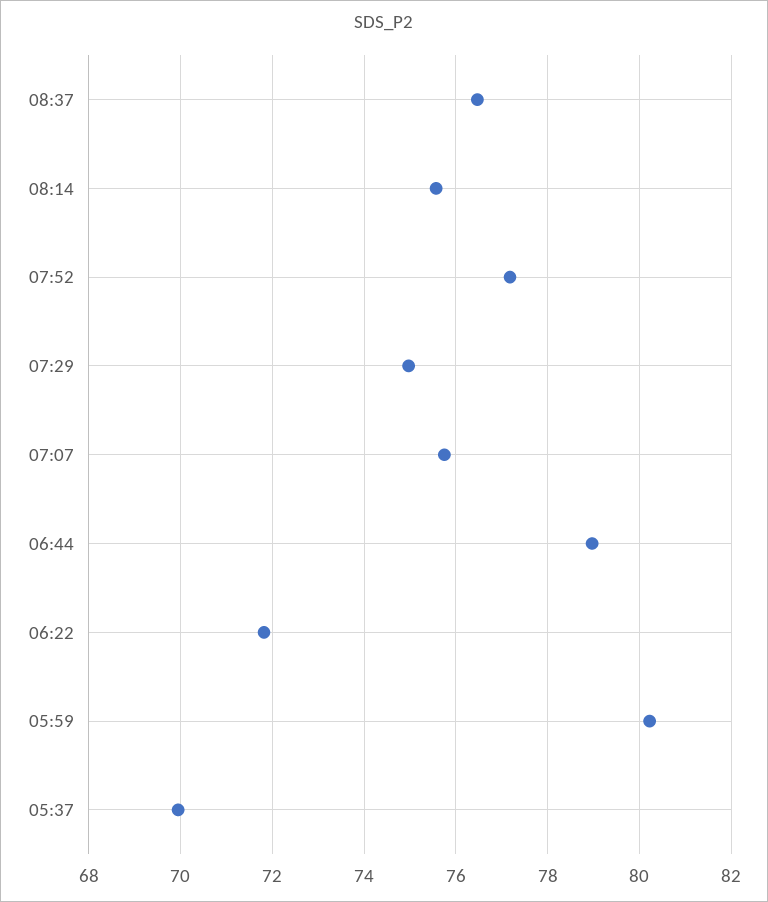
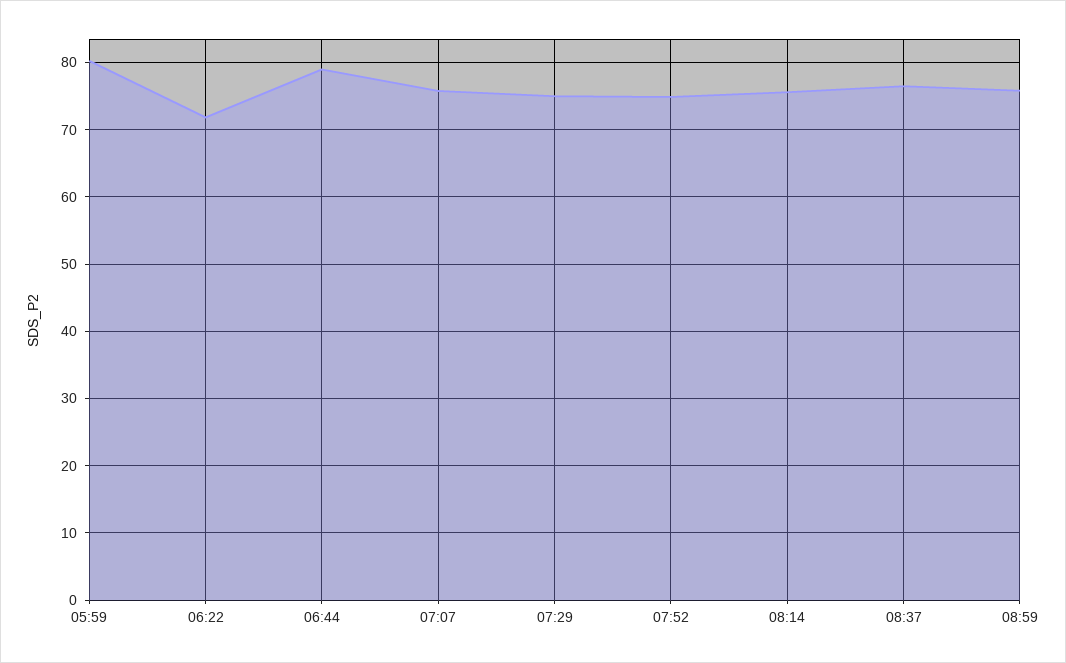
07:52: 77.2 -> 75
05:37: 70 -> none
08:59: none -> 76

